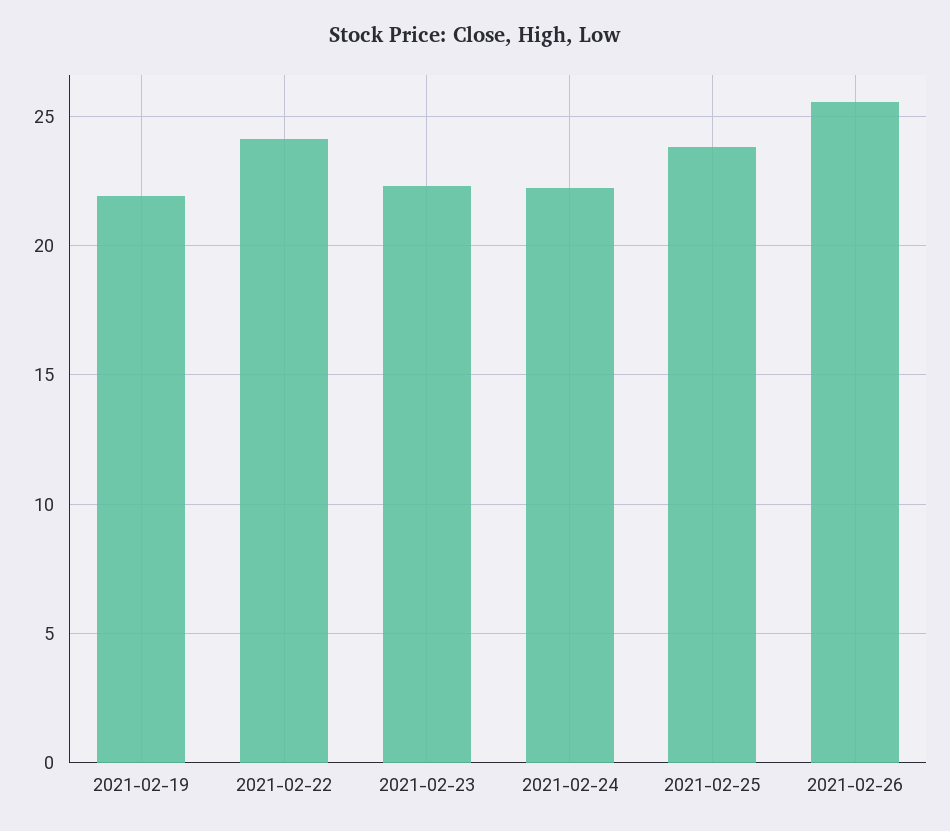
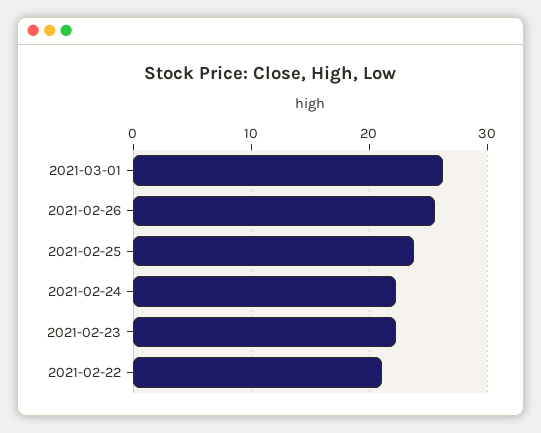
2021-02-19: 22 -> none
2021-02-22: 24 -> 21
2021-03-01: none -> 26

